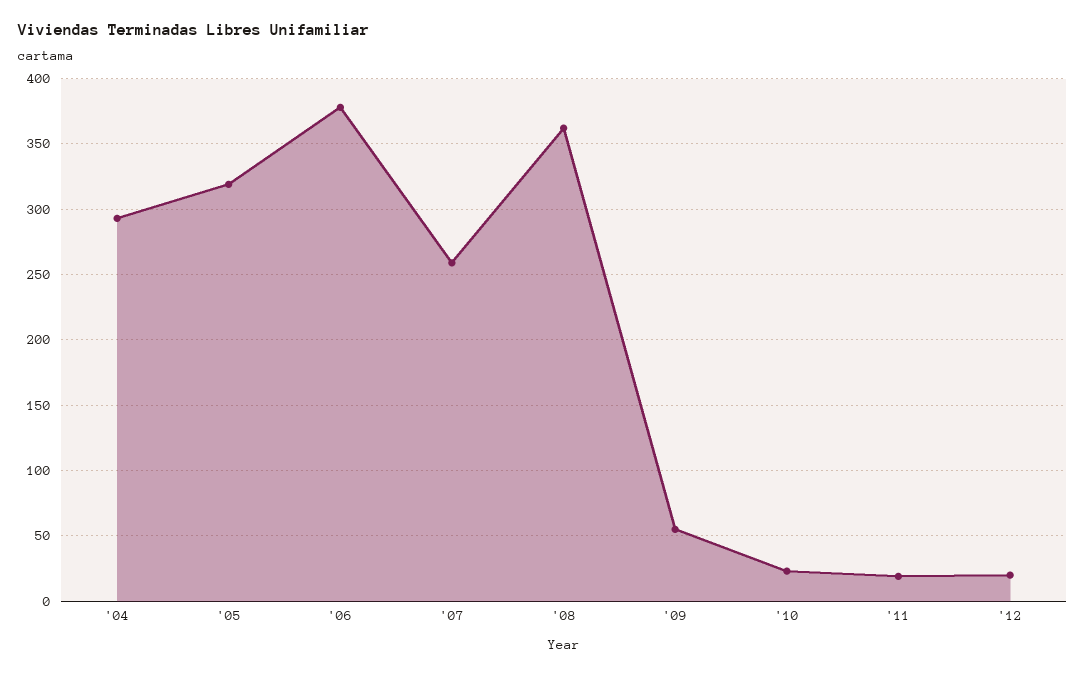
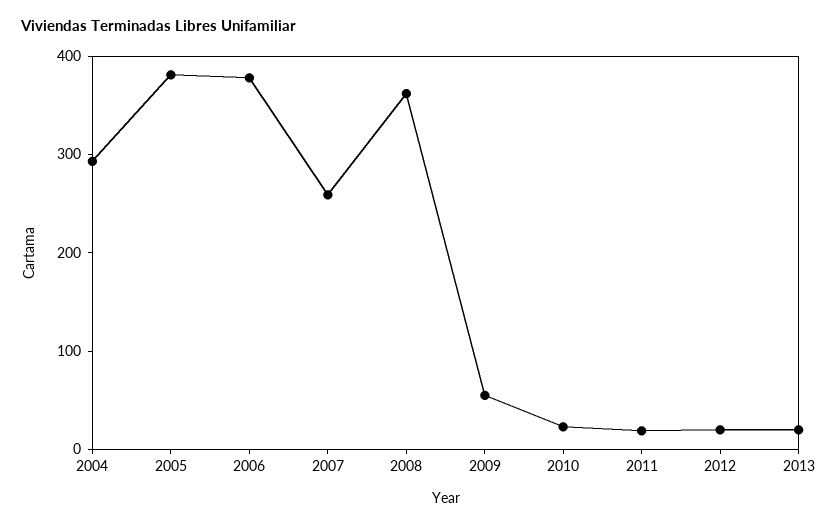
'05: 320 -> 380
2013: none -> 20

